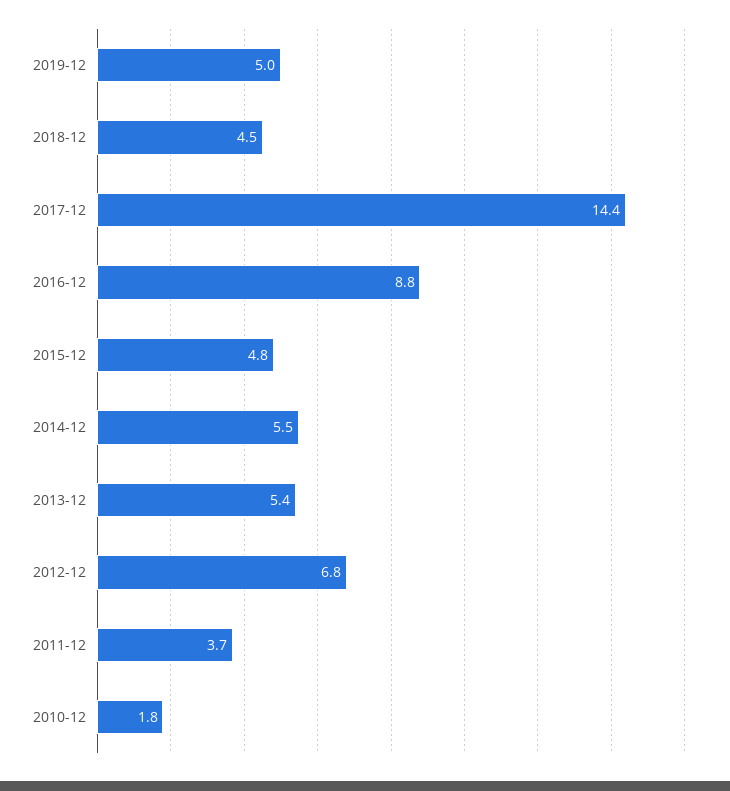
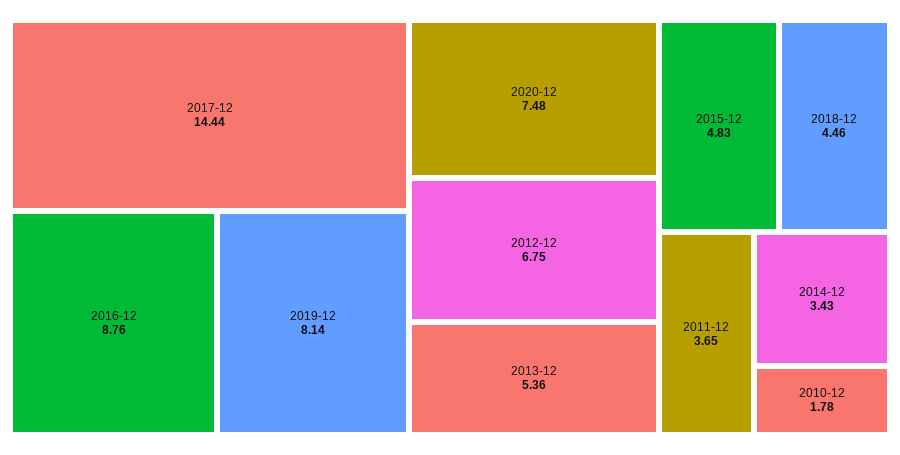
2019-12: 5 -> 8.14
2014-12: 5.5 -> 3.43
2020-12: none -> 7.48

